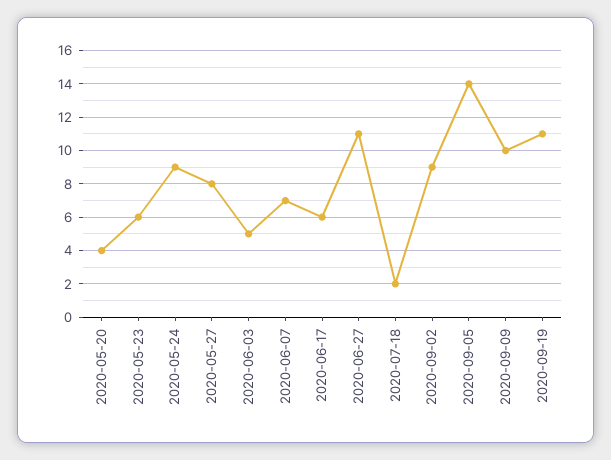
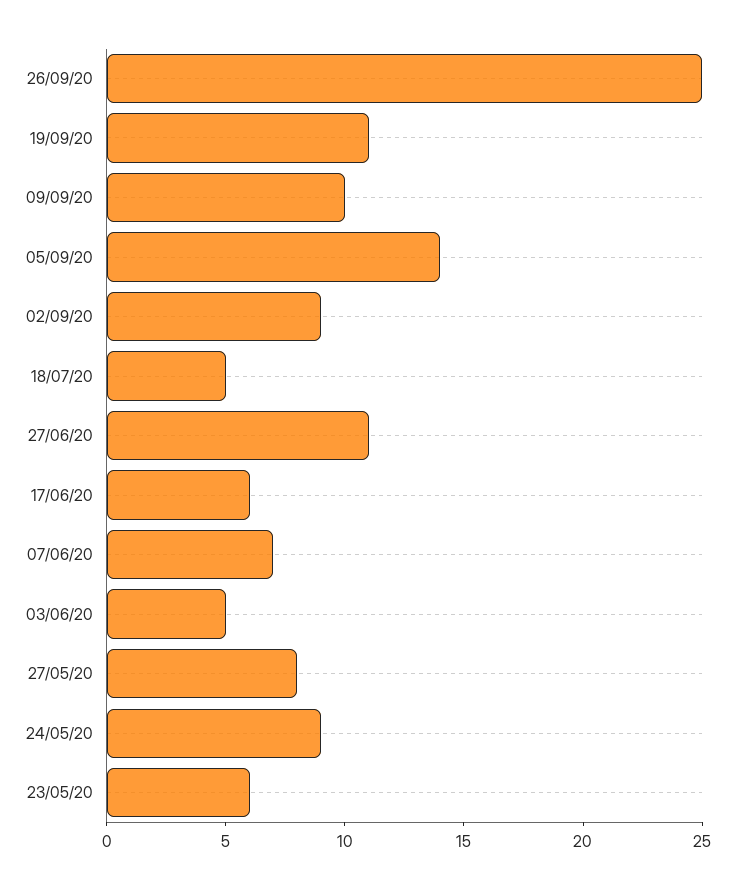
2020-05-20: 4 -> none
2020-07-18: 2 -> 5
26/09/20: none -> 25

